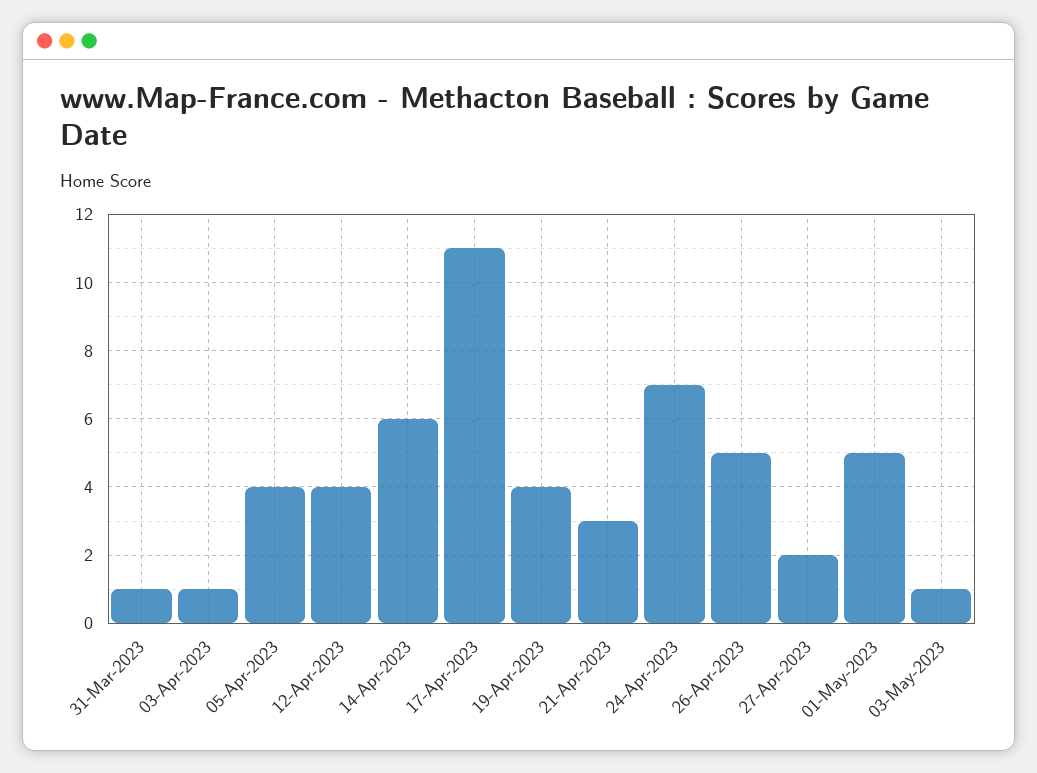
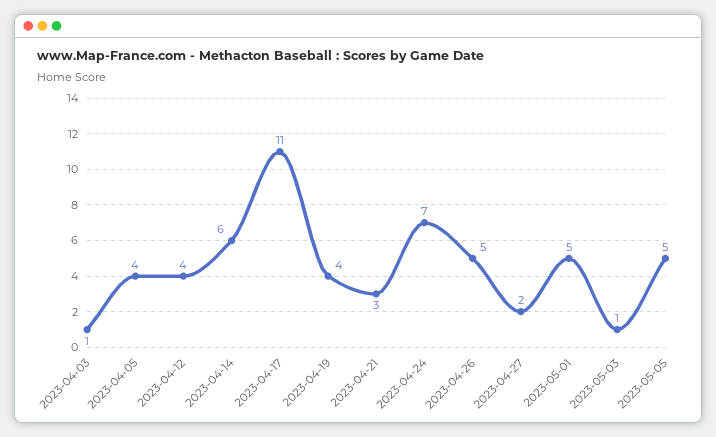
31-Mar-2023: 1 -> none
2023-05-05: none -> 5

